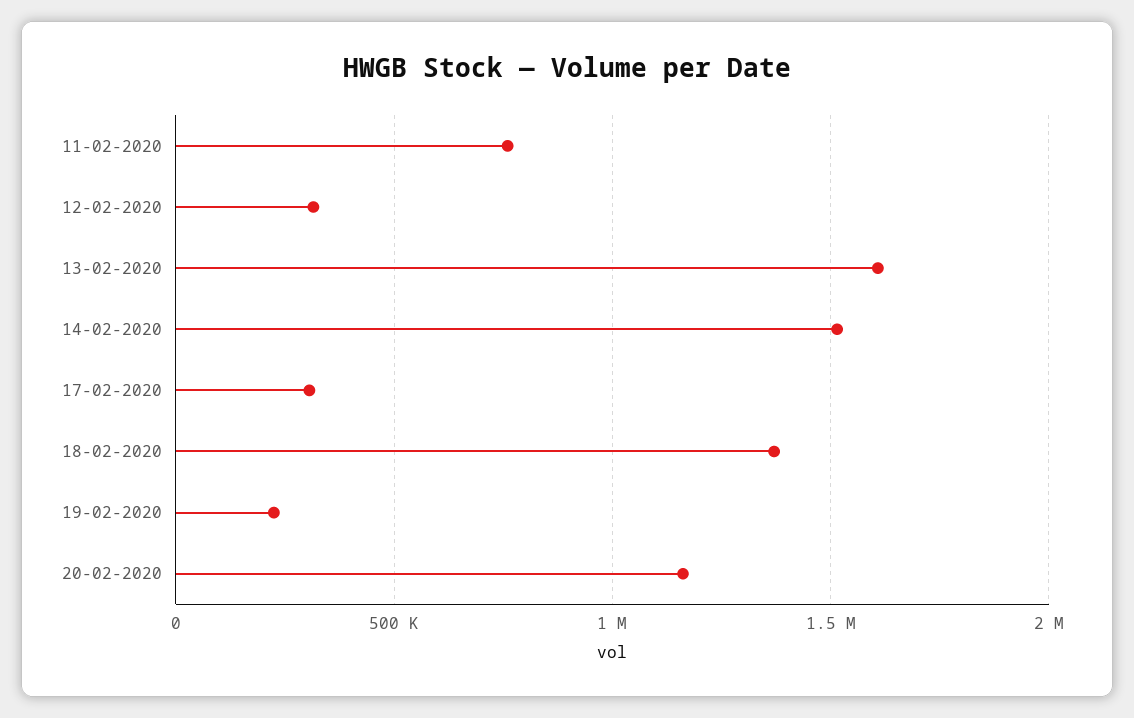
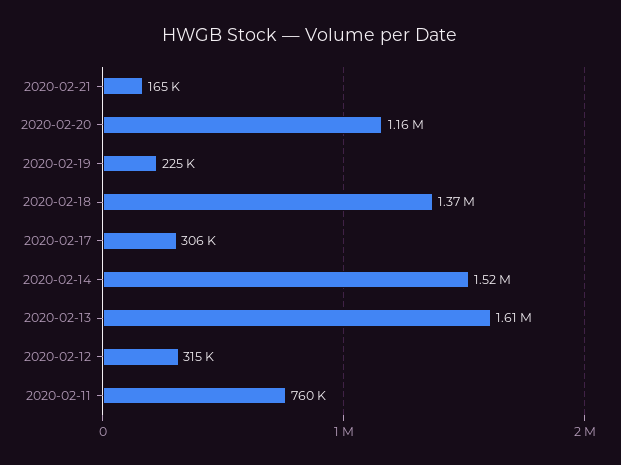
2020-02-21: none -> 165000

